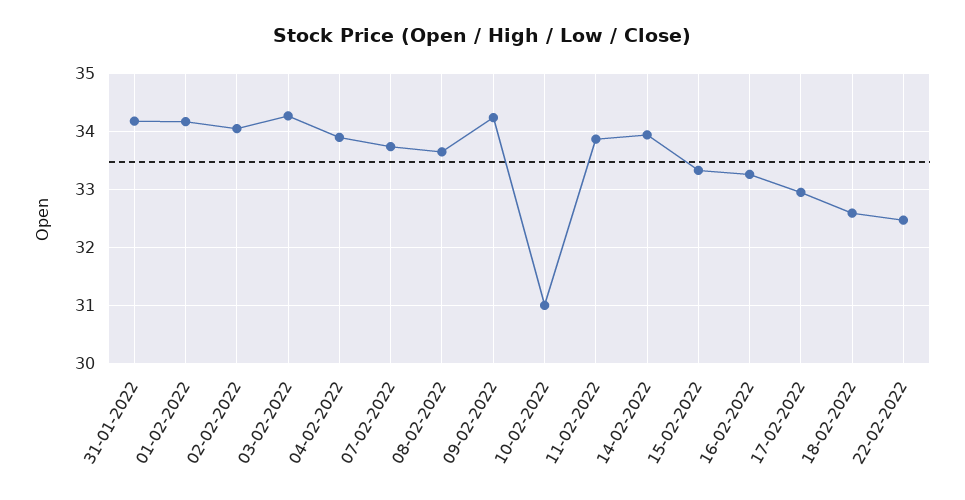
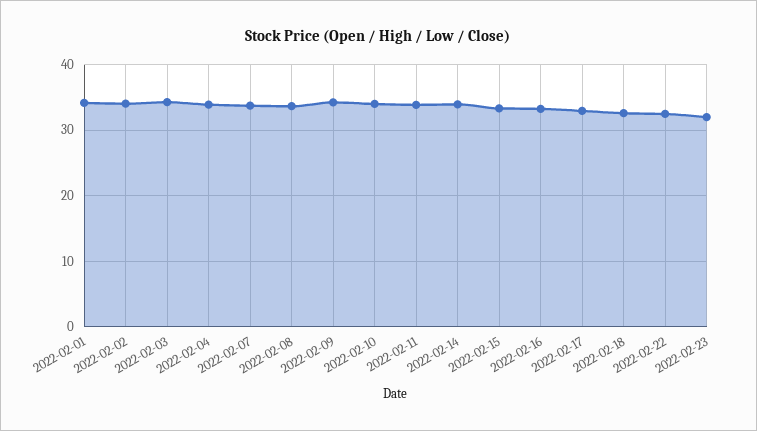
31-01-2022: 34.2 -> none
10-02-2022: 31 -> 34
2022-02-23: none -> 32

